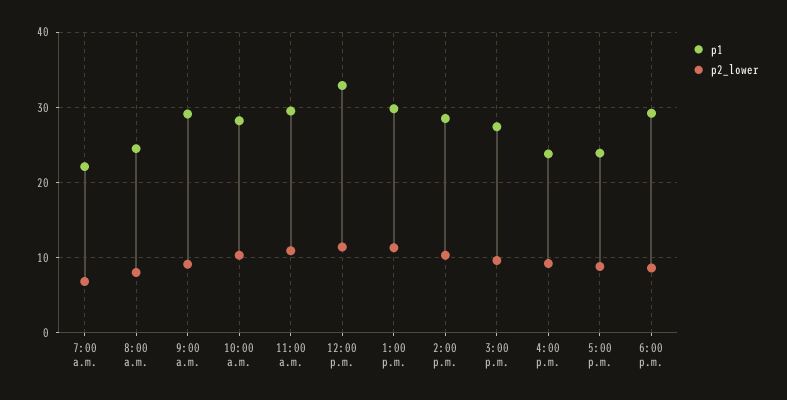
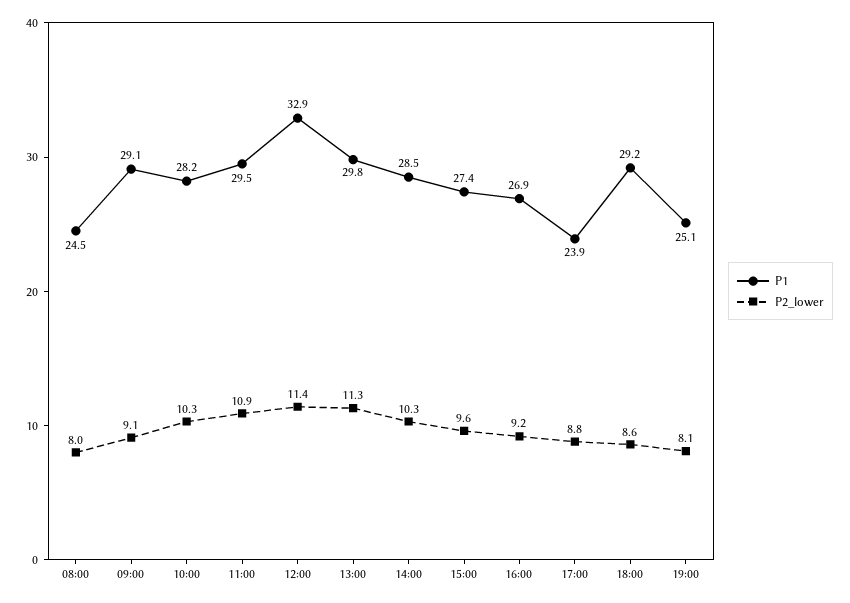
p1, 7:00 a.m.: 22 -> none
p2_lower, 7:00 a.m.: 7 -> none
p1, 4:00 p.m.: 24 -> 26.9
p1, 19:00: none -> 25.1
p2_lower, 19:00: none -> 8.1

